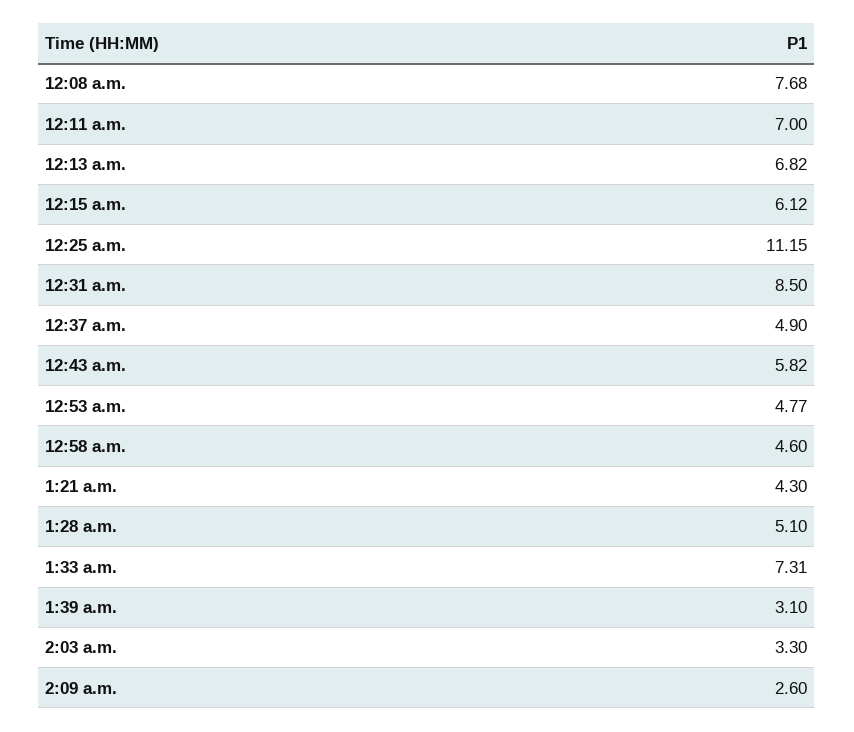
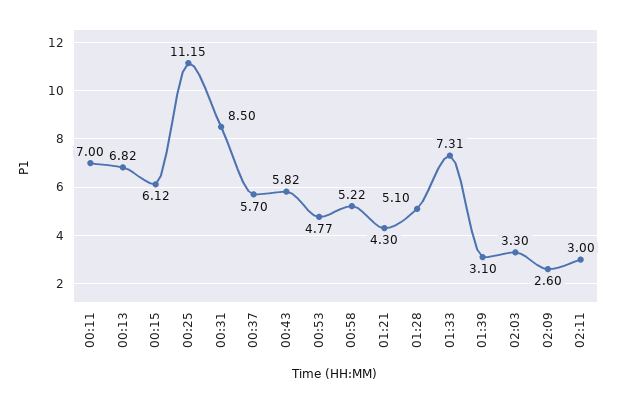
12:08 a.m.: 7.68 -> none
12:37 a.m.: 4.9 -> 5.7
12:58 a.m.: 4.6 -> 5.22
02:11: none -> 3

